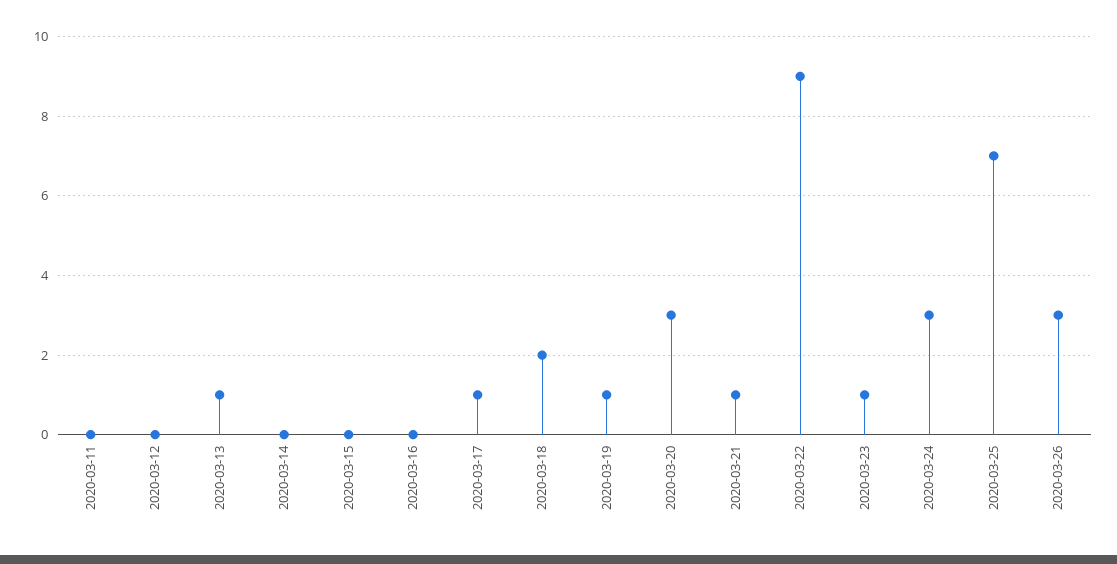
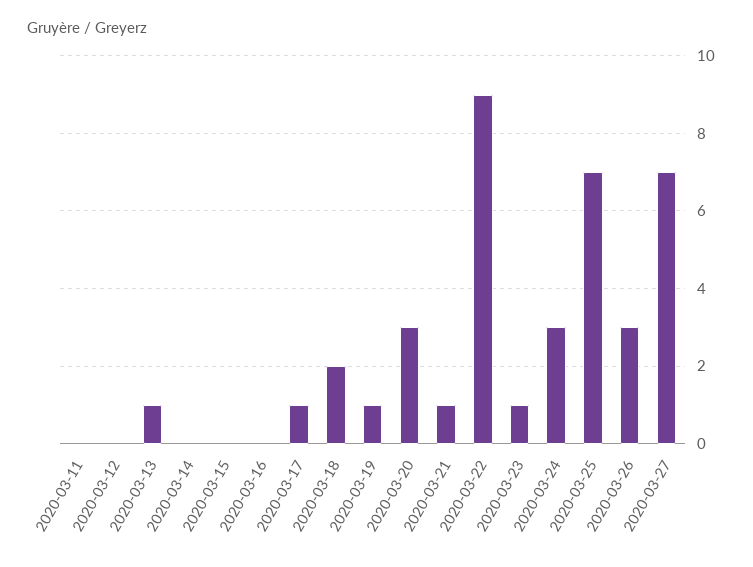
2020-03-27: none -> 7

